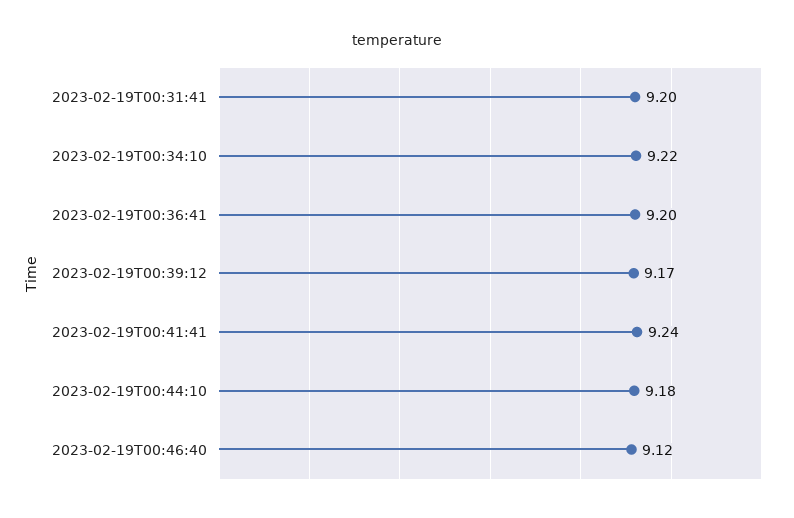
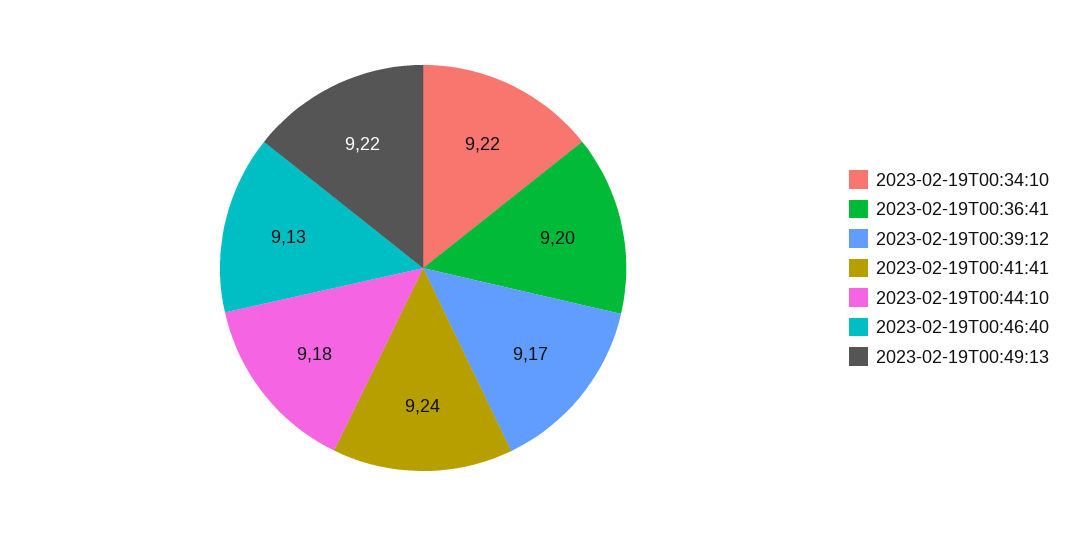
2023-02-19T00:31:41: 9.2 -> none
2023-02-19T00:46:40: 9.12 -> 9.13
2023-02-19T00:49:13: none -> 9.22

